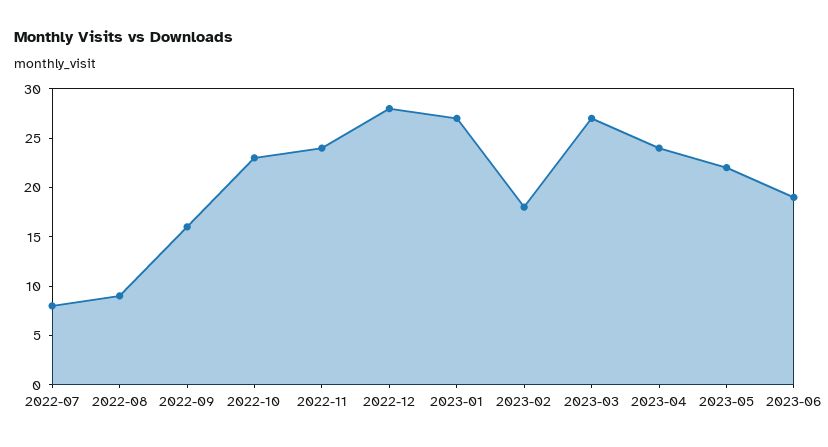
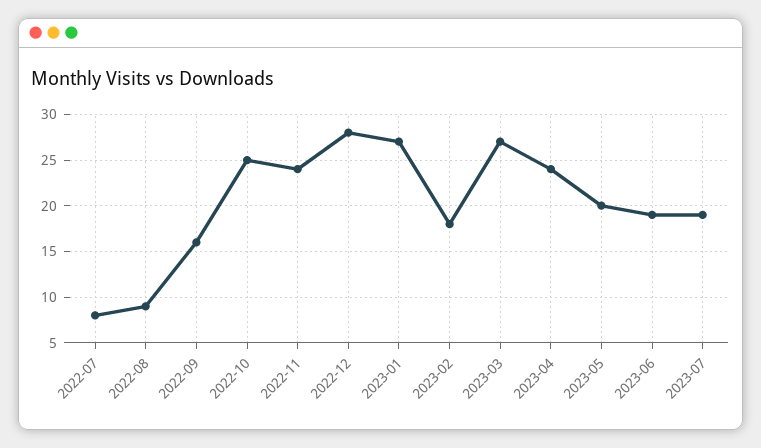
2022-10: 23 -> 25
2023-05: 22 -> 20
2023-07: none -> 19

